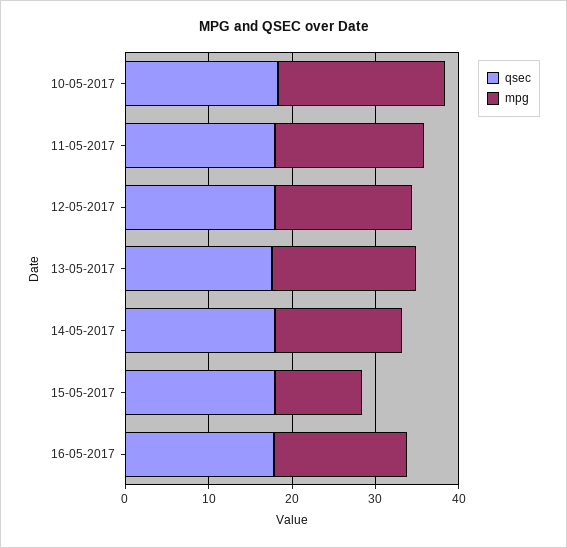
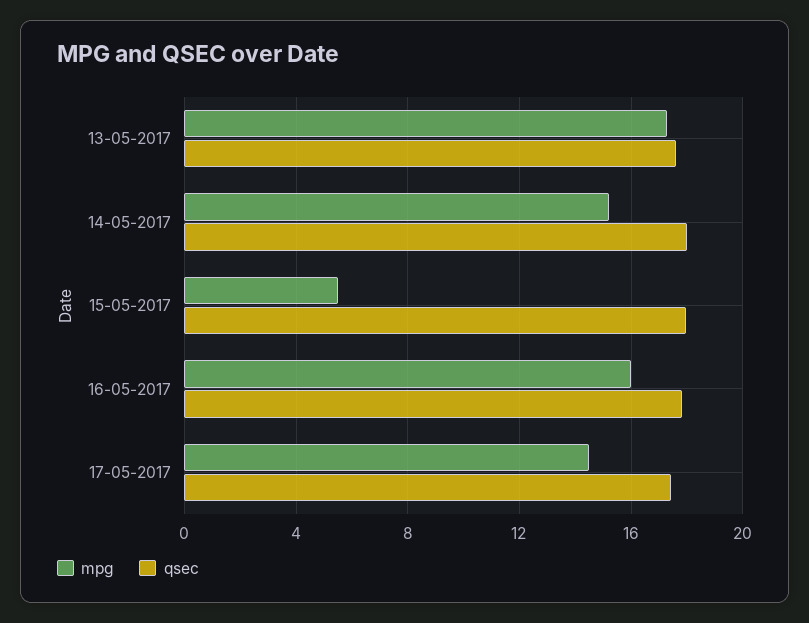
qsec, 10-05-2017: 18 -> none
mpg, 10-05-2017: 20 -> none
qsec, 11-05-2017: 18 -> none
mpg, 11-05-2017: 18 -> none
qsec, 12-05-2017: 18 -> none
mpg, 12-05-2017: 16 -> none
mpg, 15-05-2017: 10 -> 5.5
mpg, 17-05-2017: none -> 14.5
qsec, 17-05-2017: none -> 17.5

